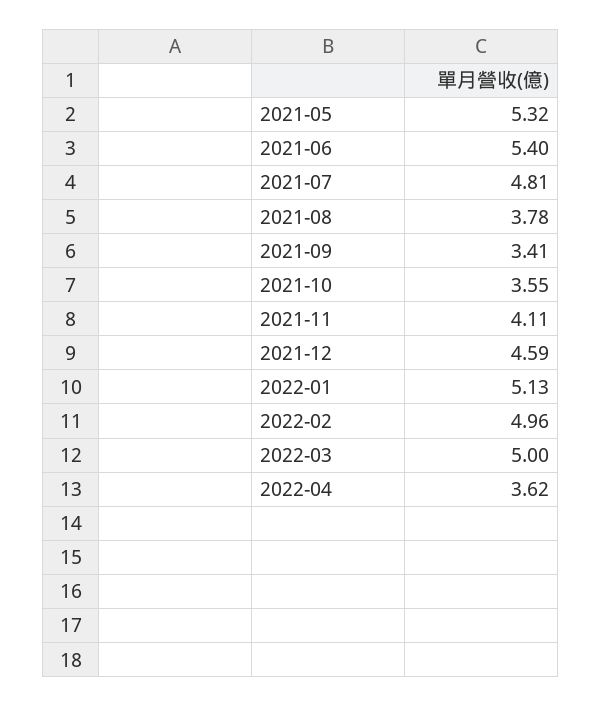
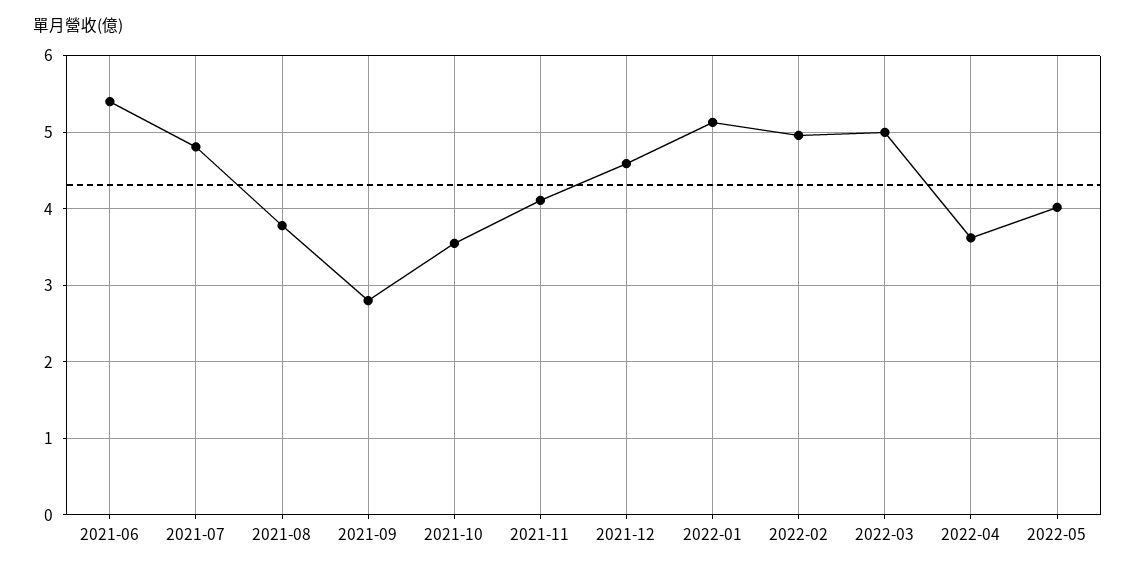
2021-05: 5.32 -> none
2021-09: 3.41 -> 2.8
2022-05: none -> 4

